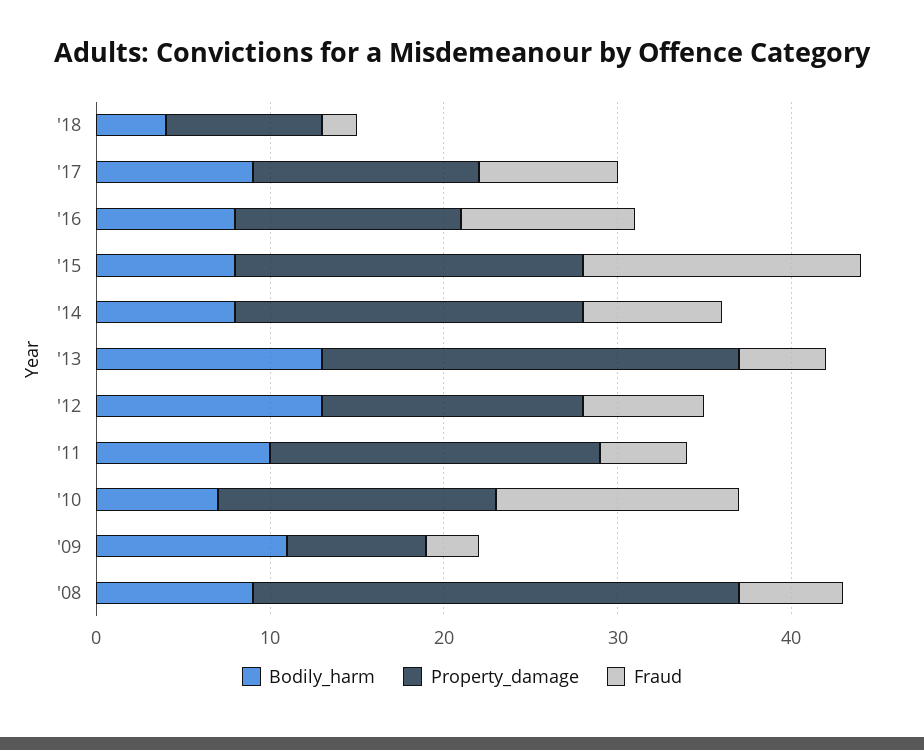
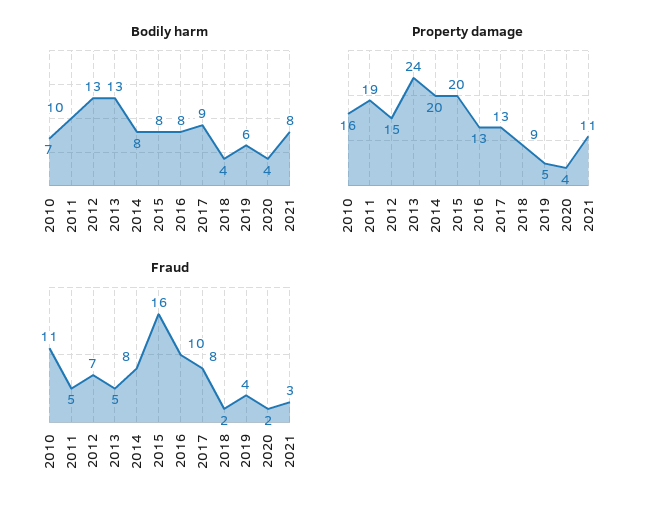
Fraud, '10: 14 -> 11
Bodily_harm, '09: 11 -> none
Property_damage, '09: 8 -> none
Fraud, '09: 3 -> none
Bodily_harm, '08: 9 -> none
Property_damage, '08: 28 -> none
Fraud, '08: 6 -> none
Bodily_harm, 2019: none -> 6
Bodily_harm, 2020: none -> 4
Bodily_harm, 2021: none -> 8
Property_damage, 2019: none -> 5
Property_damage, 2020: none -> 4
Property_damage, 2021: none -> 11
Fraud, 2019: none -> 4
Fraud, 2020: none -> 2
Fraud, 2021: none -> 3

